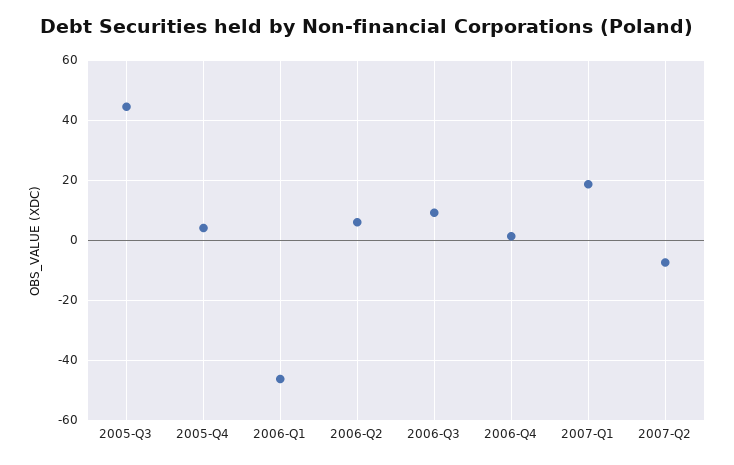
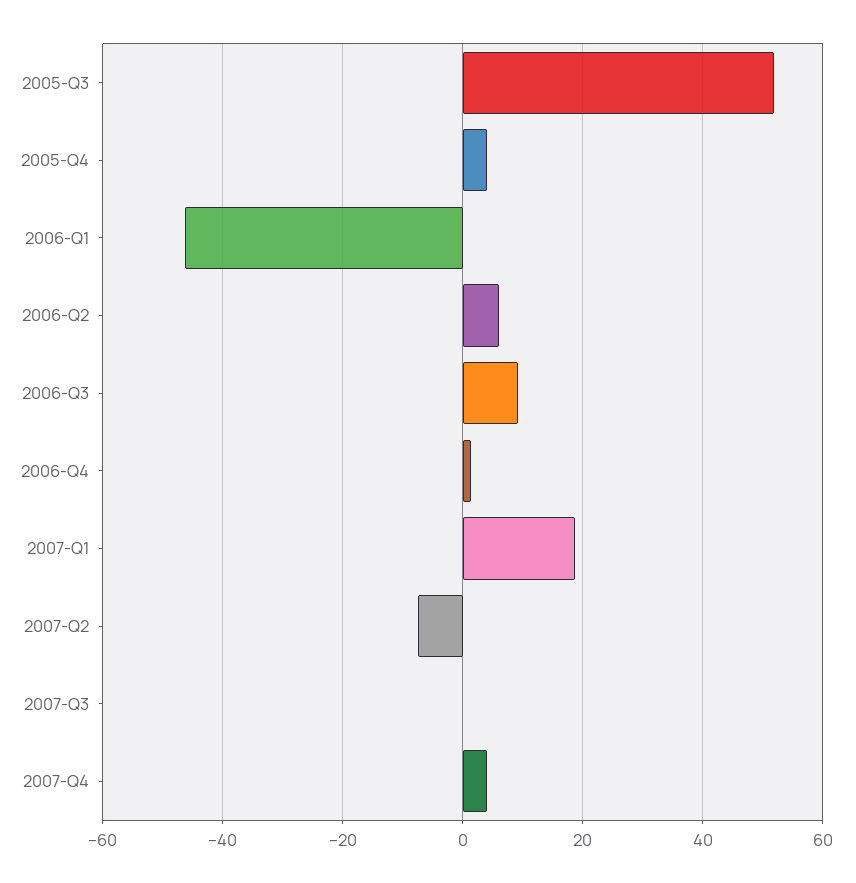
2005-Q3: 45 -> 52
2007-Q3: none -> 0
2007-Q4: none -> 4

